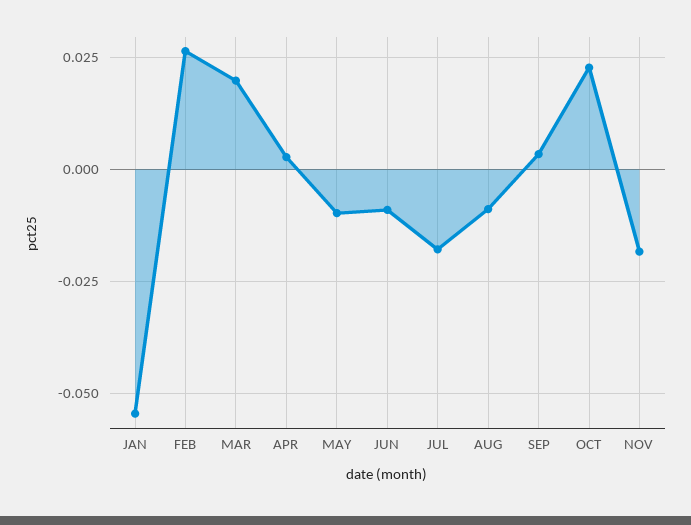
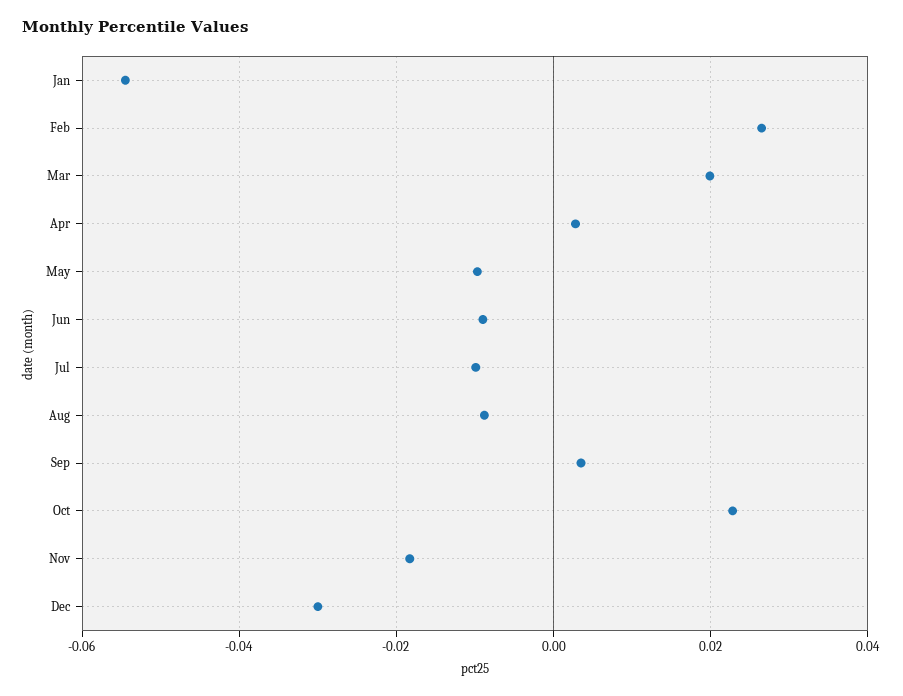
JUL: -0.0175 -> -0.01
Dec: none -> -0.03

